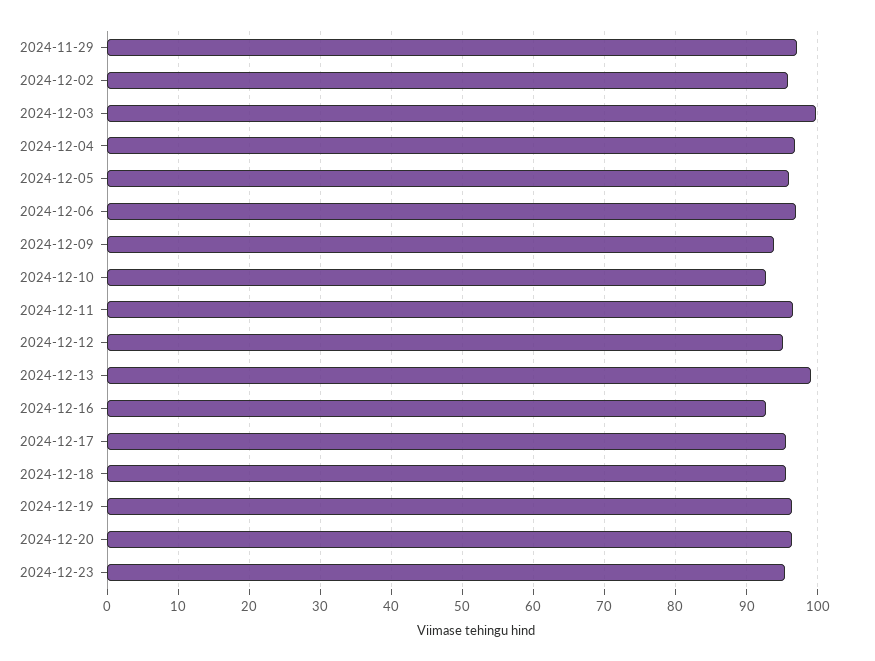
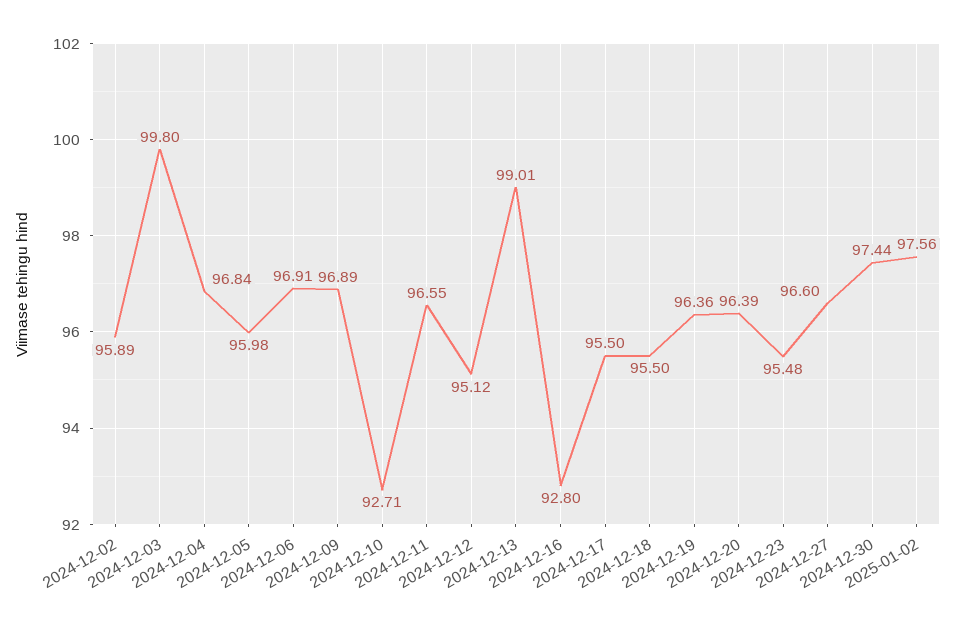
2024-11-29: 97 -> none
2024-12-09: 94 -> 96.89
2024-12-27: none -> 96.6
2024-12-30: none -> 97.44
2025-01-02: none -> 97.56

